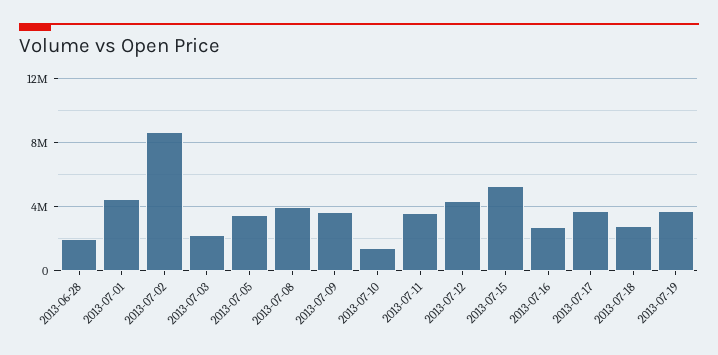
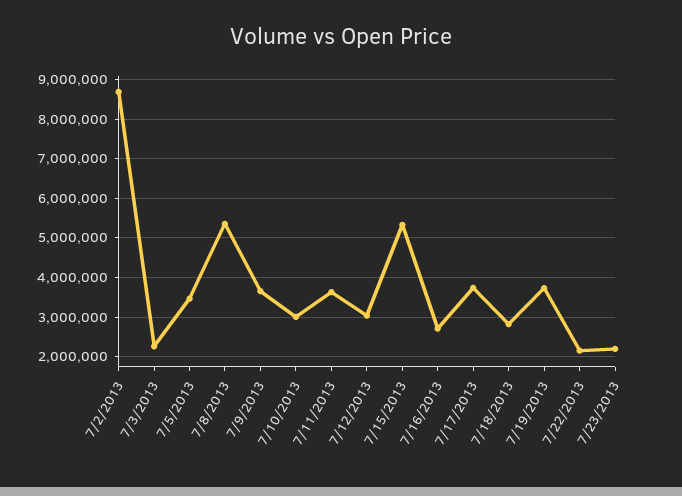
2013-06-28: 2000000 -> none
2013-07-01: 4500000 -> none
2013-07-08: 4000000 -> 5400000
2013-07-10: 1500000 -> 3000000
2013-07-12: 4500000 -> 3000000
7/22/2013: none -> 2200000
7/23/2013: none -> 2200000

